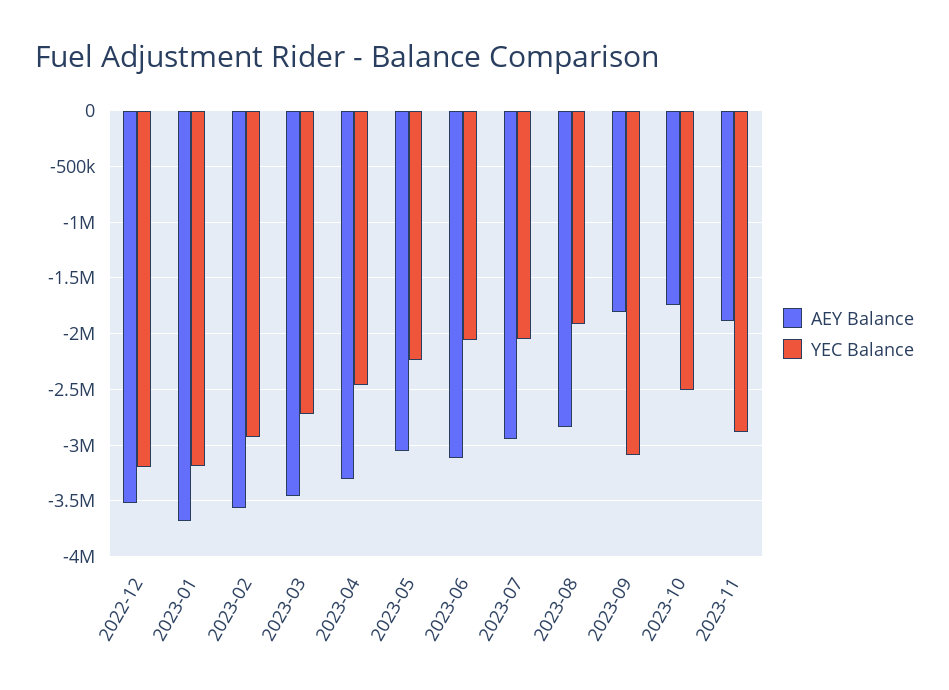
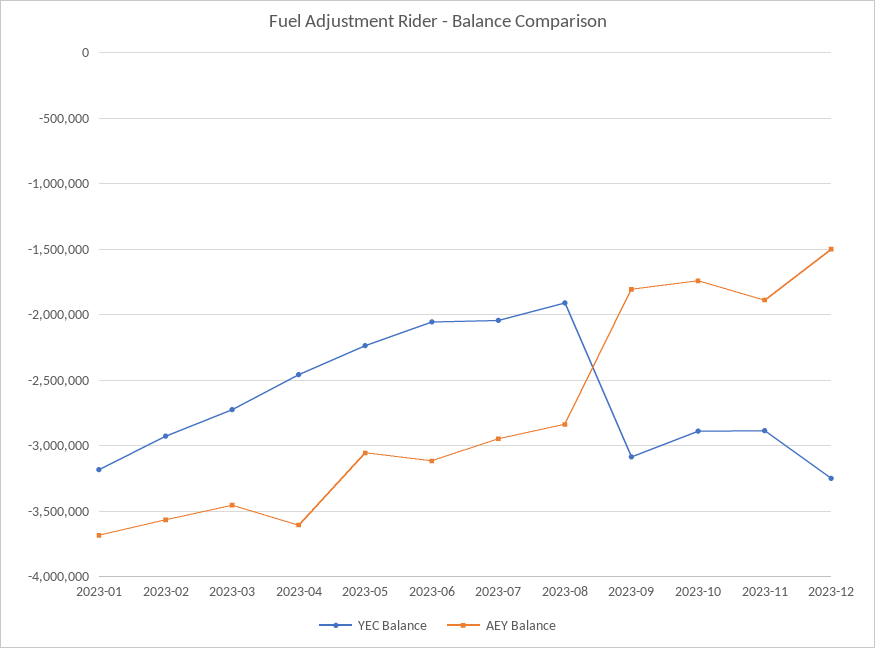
AEY Balance, 2022-12: -3500000 -> none
YEC Balance, 2022-12: -3200000 -> none
AEY Balance, 2023-04: -3300000 -> -3600000
YEC Balance, 2023-10: -2500000 -> -2900000
YEC Balance, 2023-12: none -> -3250000
AEY Balance, 2023-12: none -> -1500000

